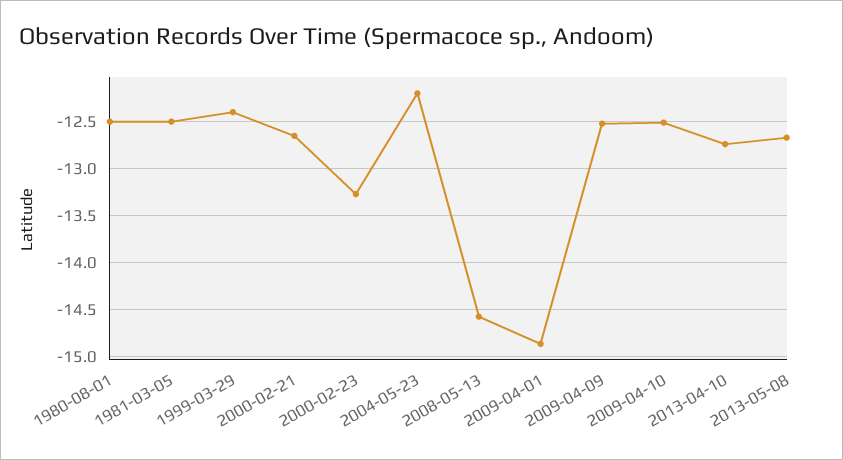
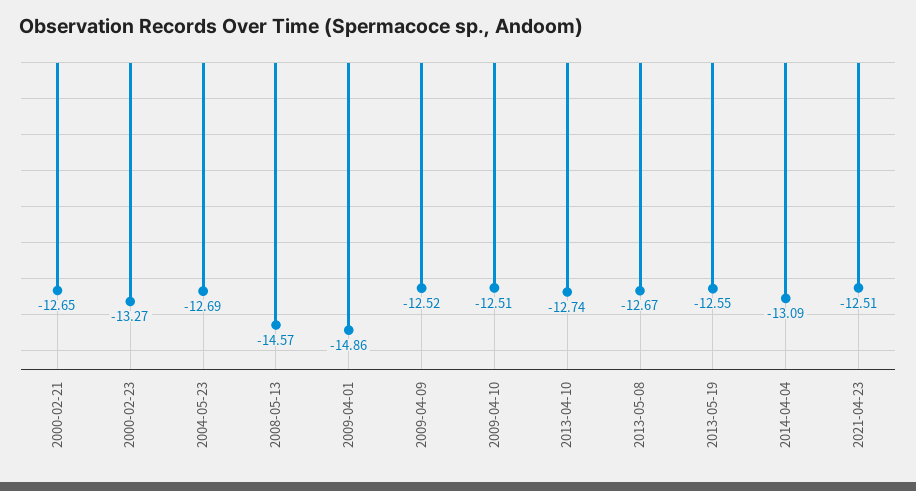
1980-08-01: -12.5 -> none
1981-03-05: -12.5 -> none
1999-03-29: -12.4 -> none
2004-05-23: -12.2 -> -12.69
2013-05-19: none -> -12.55
2014-04-04: none -> -13.09
2021-04-23: none -> -12.51

